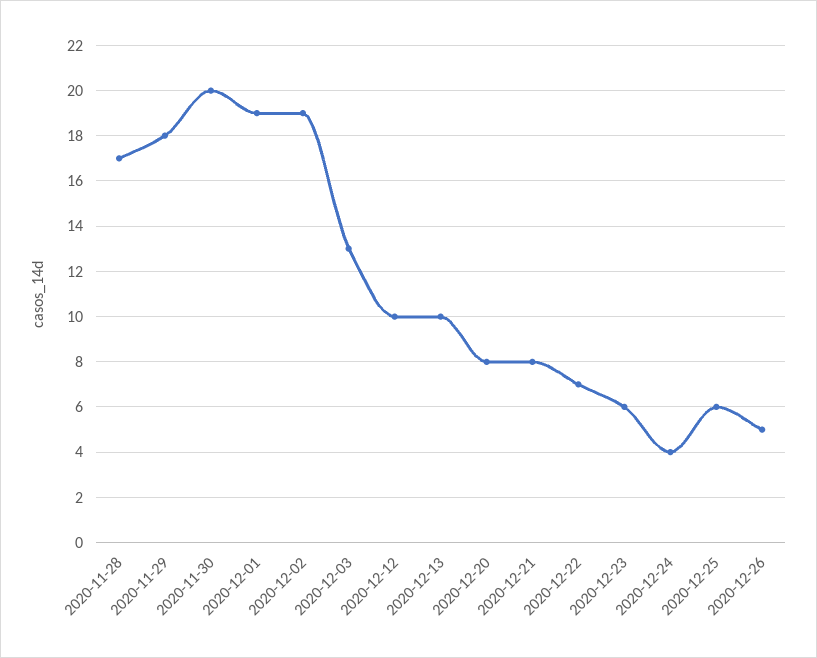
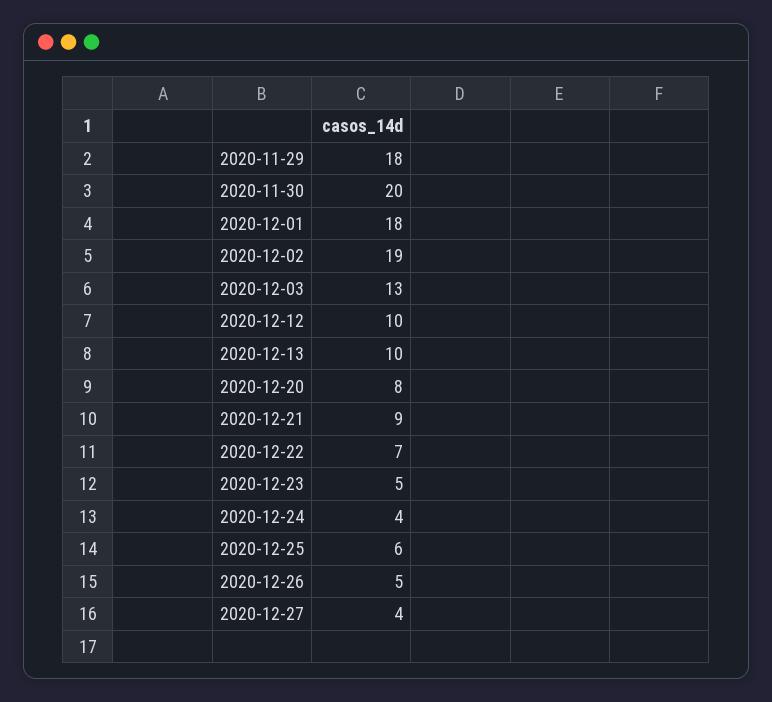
2020-11-28: 17 -> none
2020-12-01: 19 -> 18
2020-12-21: 8 -> 9
2020-12-23: 6 -> 5
2020-12-27: none -> 4

